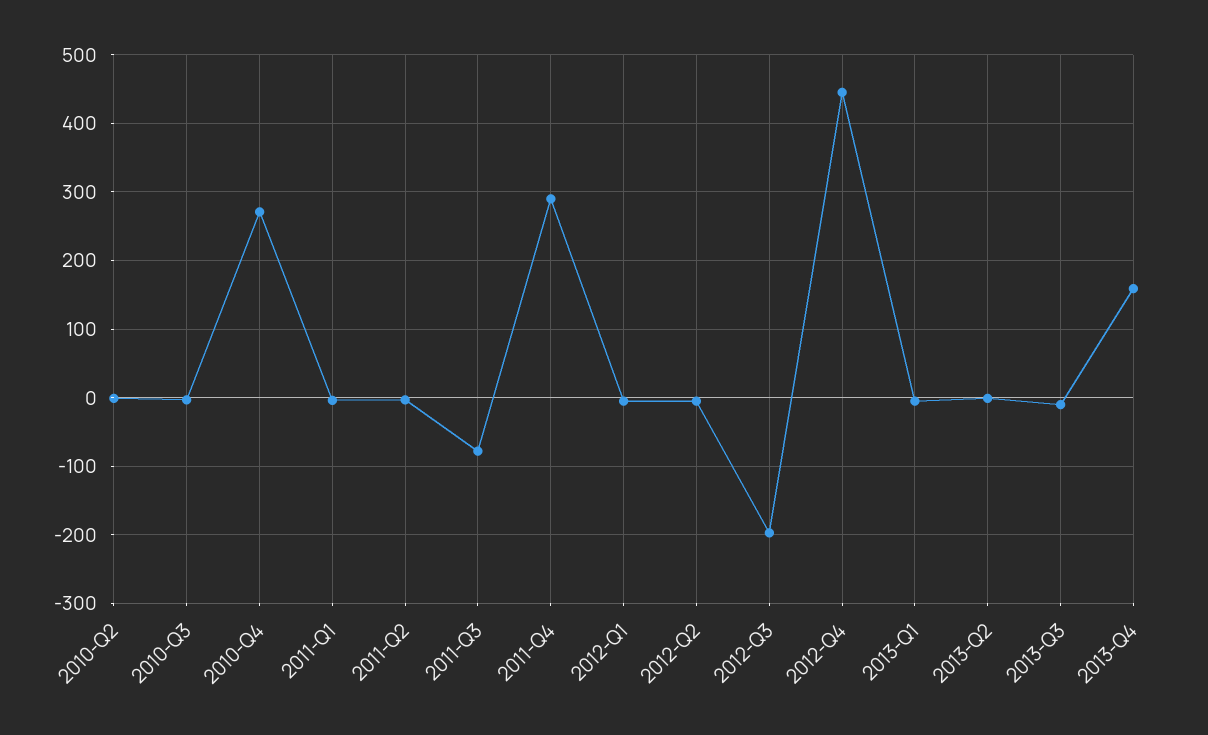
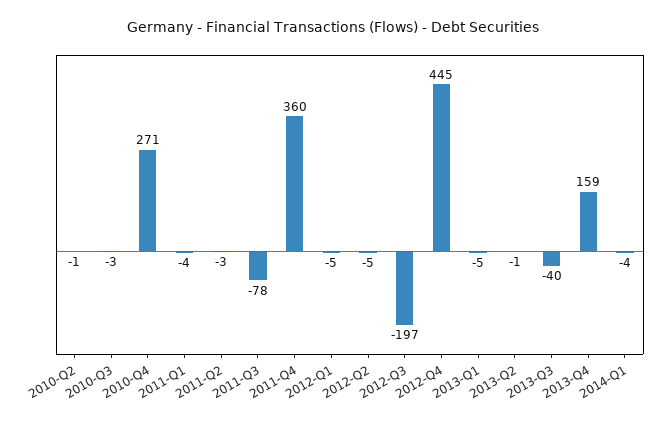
2011-Q4: 290 -> 360
2013-Q3: -10 -> -40
2014-Q1: none -> -4

